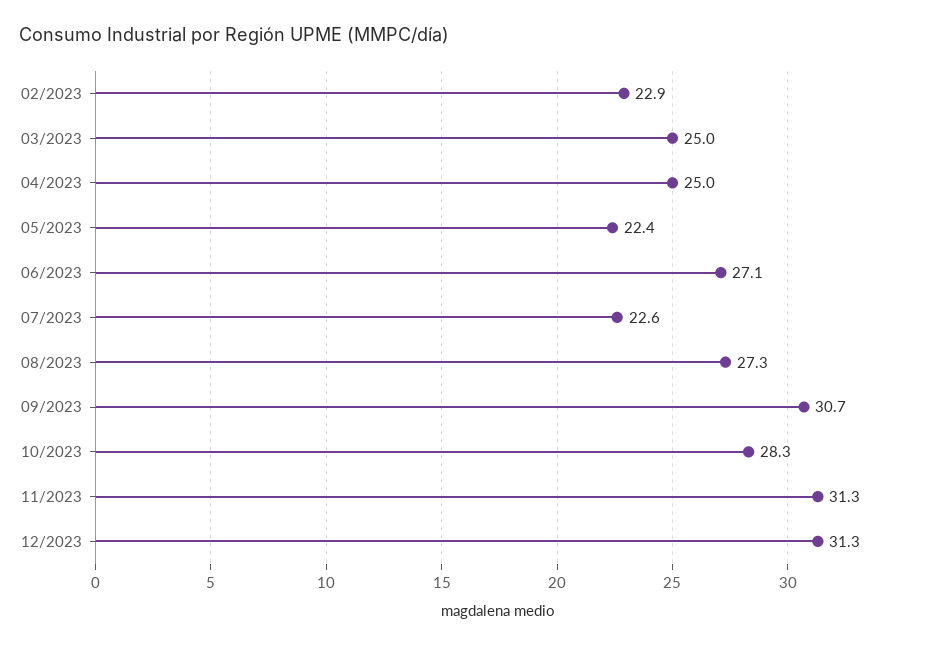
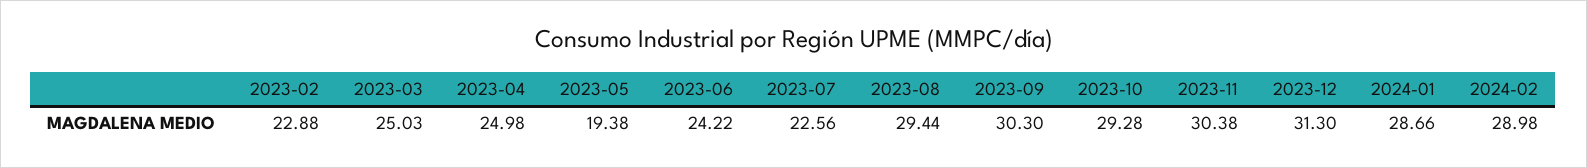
05/2023: 22.4 -> 19.38
06/2023: 27.1 -> 24.22
08/2023: 27.3 -> 29.44
09/2023: 30.7 -> 30.3
10/2023: 28.3 -> 29.28
11/2023: 31.3 -> 30.38
2024-01: none -> 28.66
2024-02: none -> 28.98

